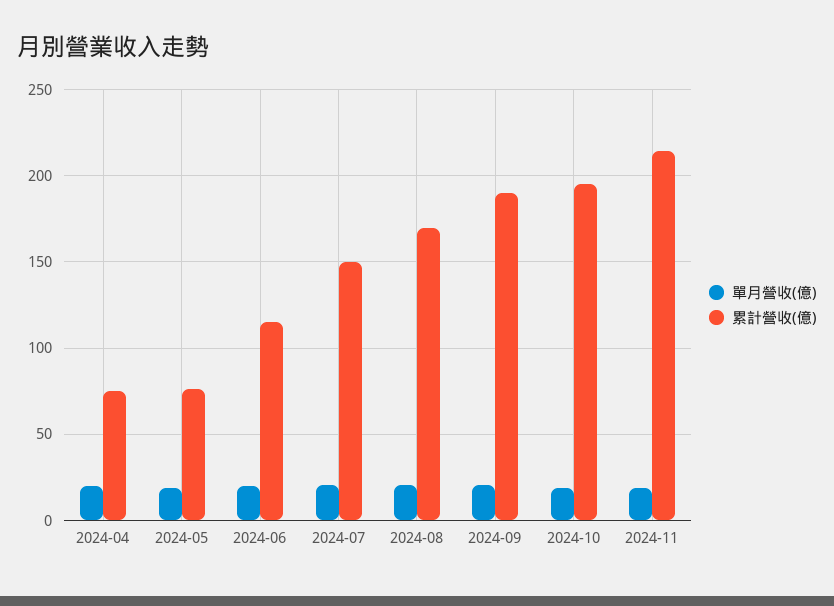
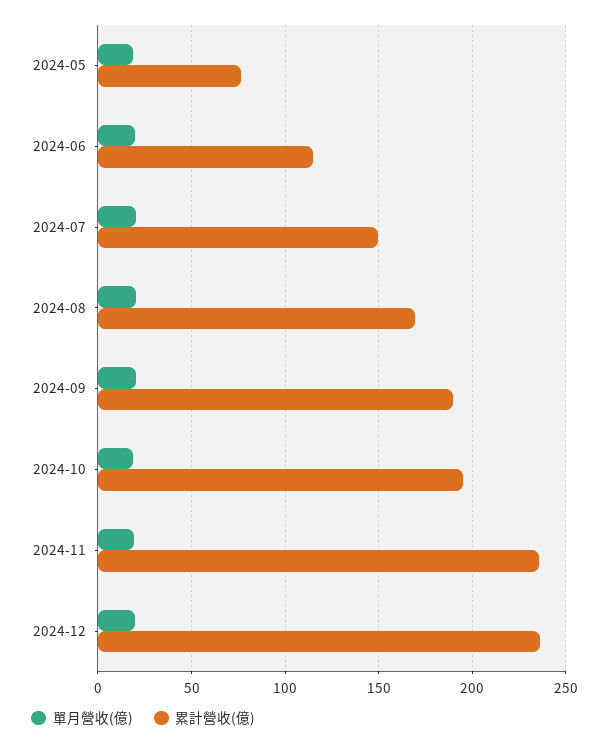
單月營收(億), 2024-04: 20 -> none
累計營收(億), 2024-04: 75 -> none
累計營收(億), 2024-11: 215 -> 235
單月營收(億), 2024-12: none -> 20
累計營收(億), 2024-12: none -> 235

